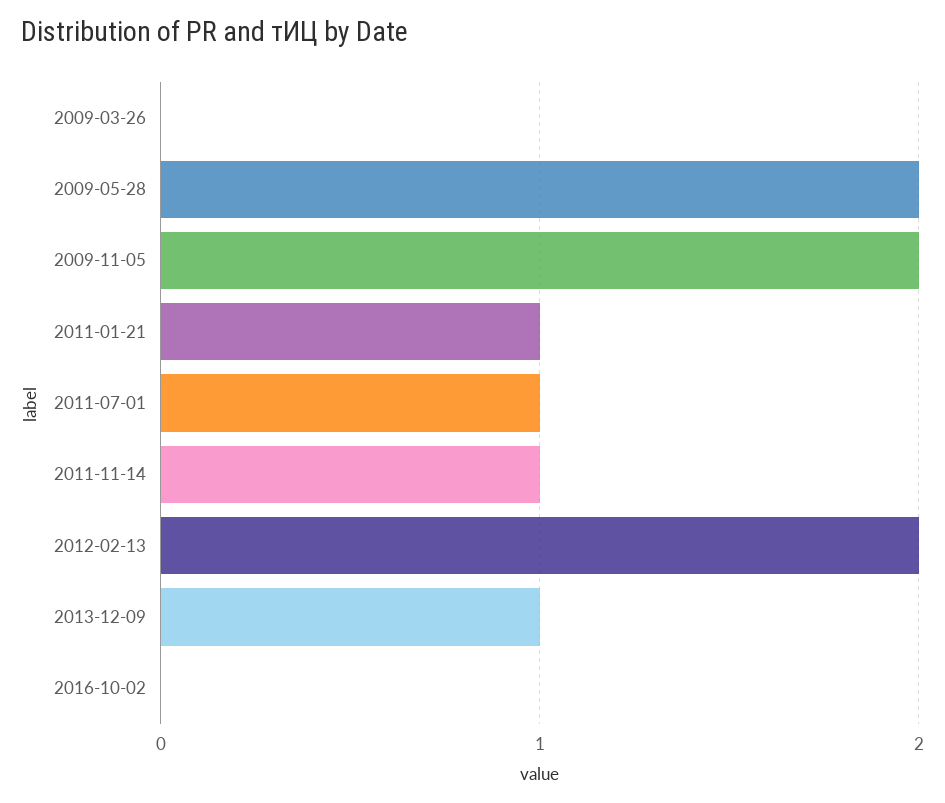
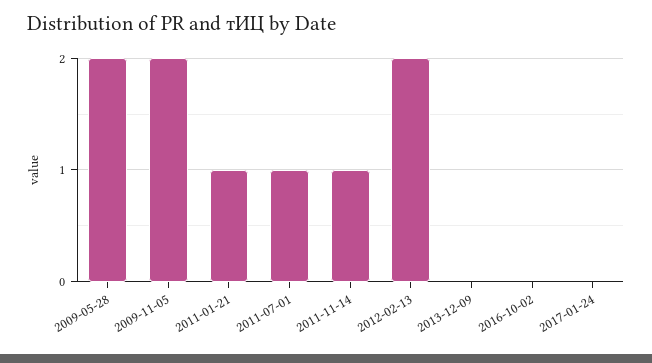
2009-03-26: 0 -> none
2013-12-09: 1 -> 0
2017-01-24: none -> 0

